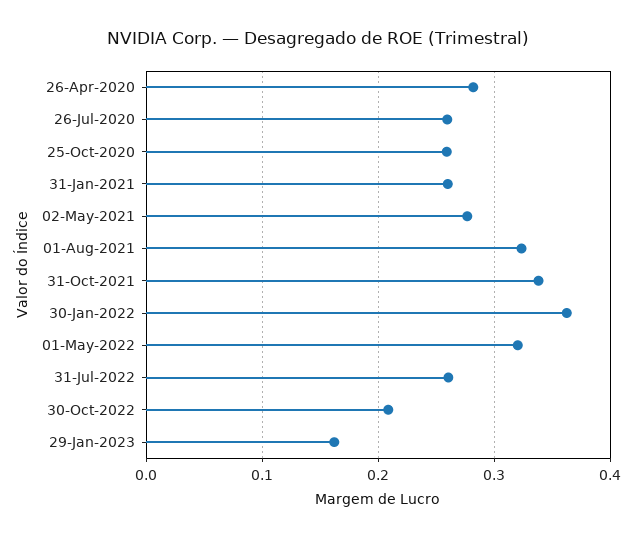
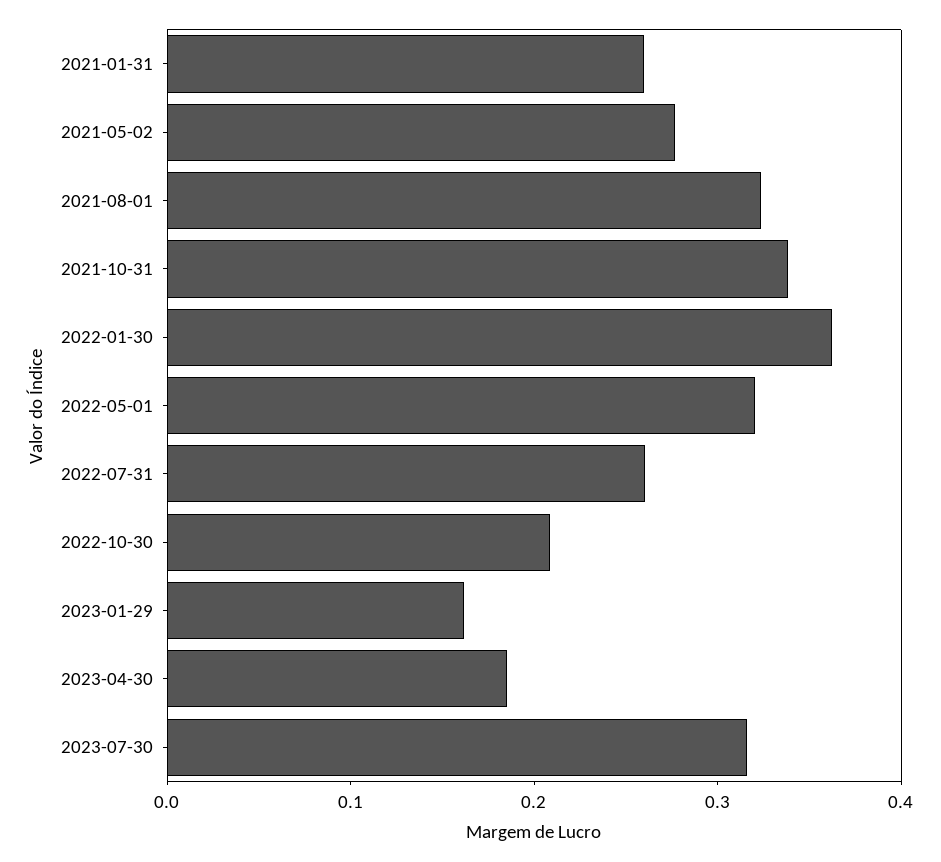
26-Apr-2020: 0.28 -> none
26-Jul-2020: 0.26 -> none
25-Oct-2020: 0.26 -> none
2023-04-30: none -> 0.18
2023-07-30: none -> 0.32

